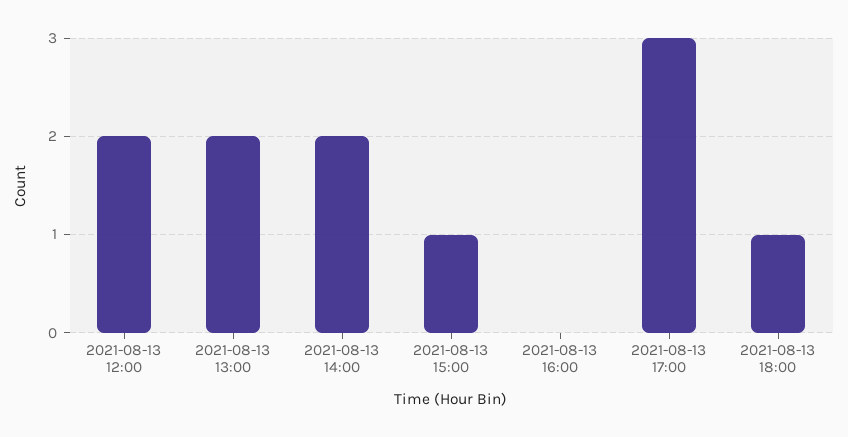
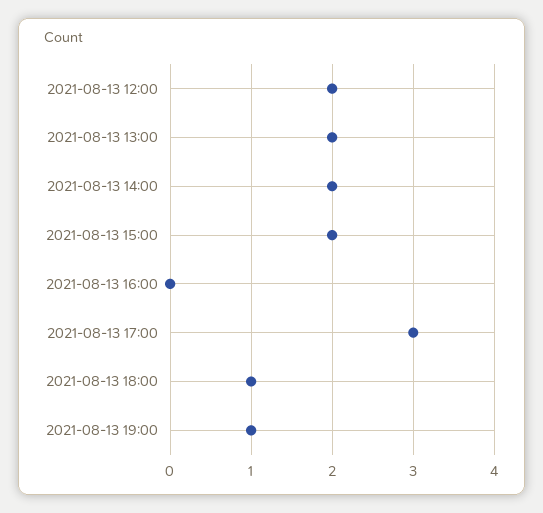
2021-08-13 15:00: 1 -> 2
2021-08-13 19:00: none -> 1

